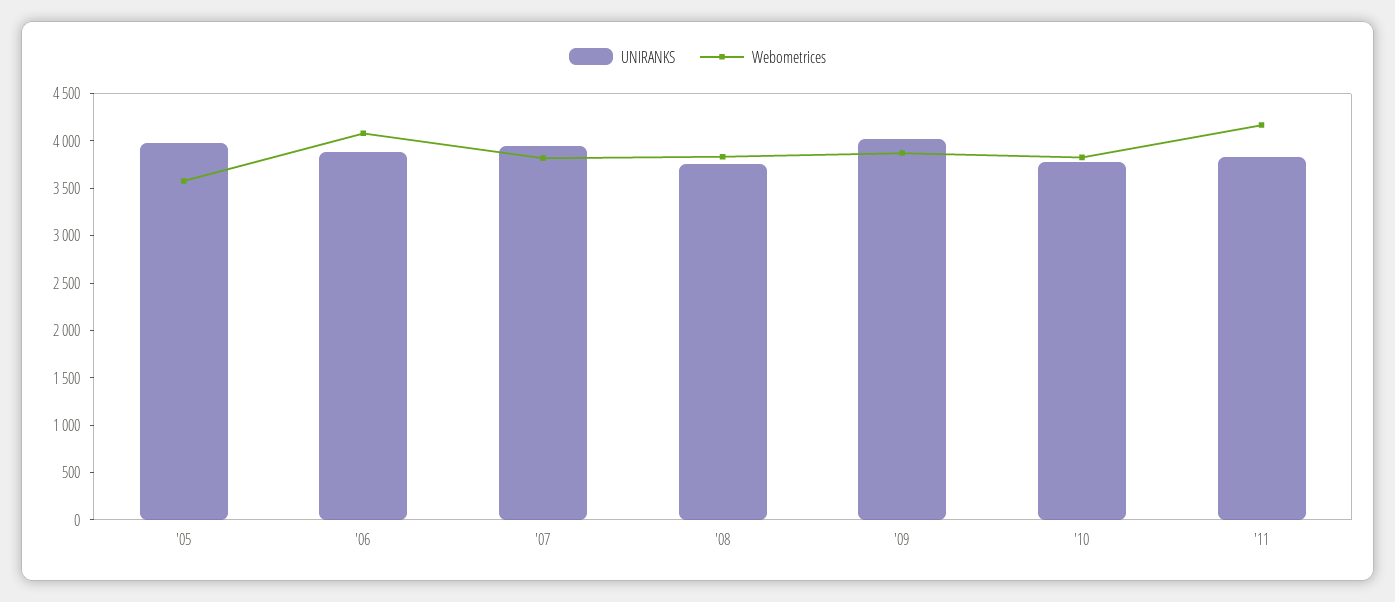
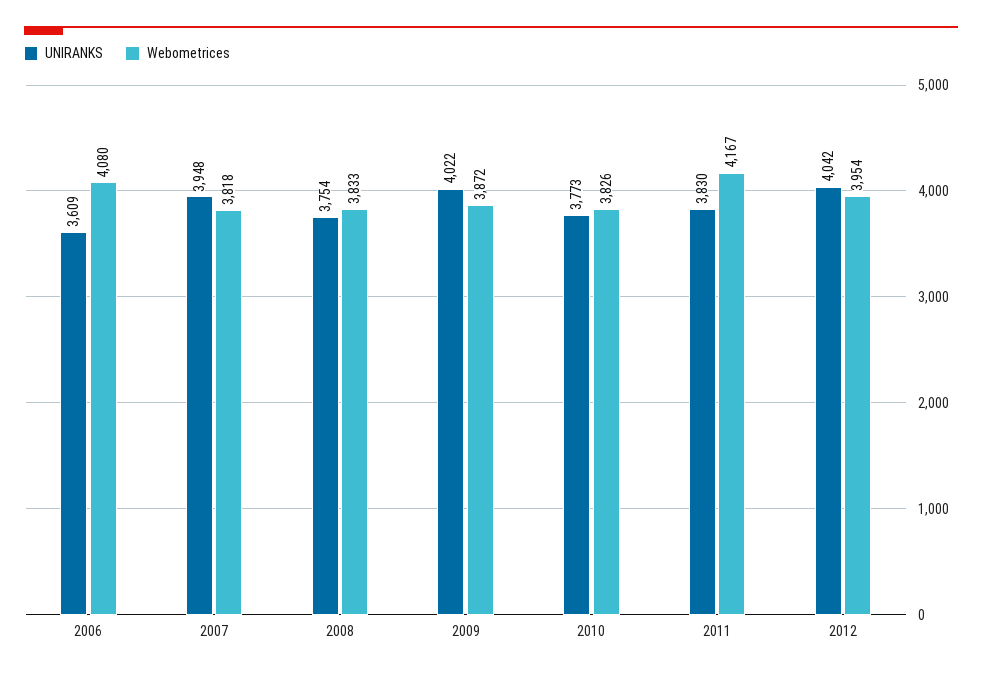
UNIRANKS, '05: 4000 -> none
Webometrices, '05: 3600 -> none
UNIRANKS, '06: 3900 -> 3609
UNIRANKS, 2012: none -> 4042
Webometrices, 2012: none -> 3954

